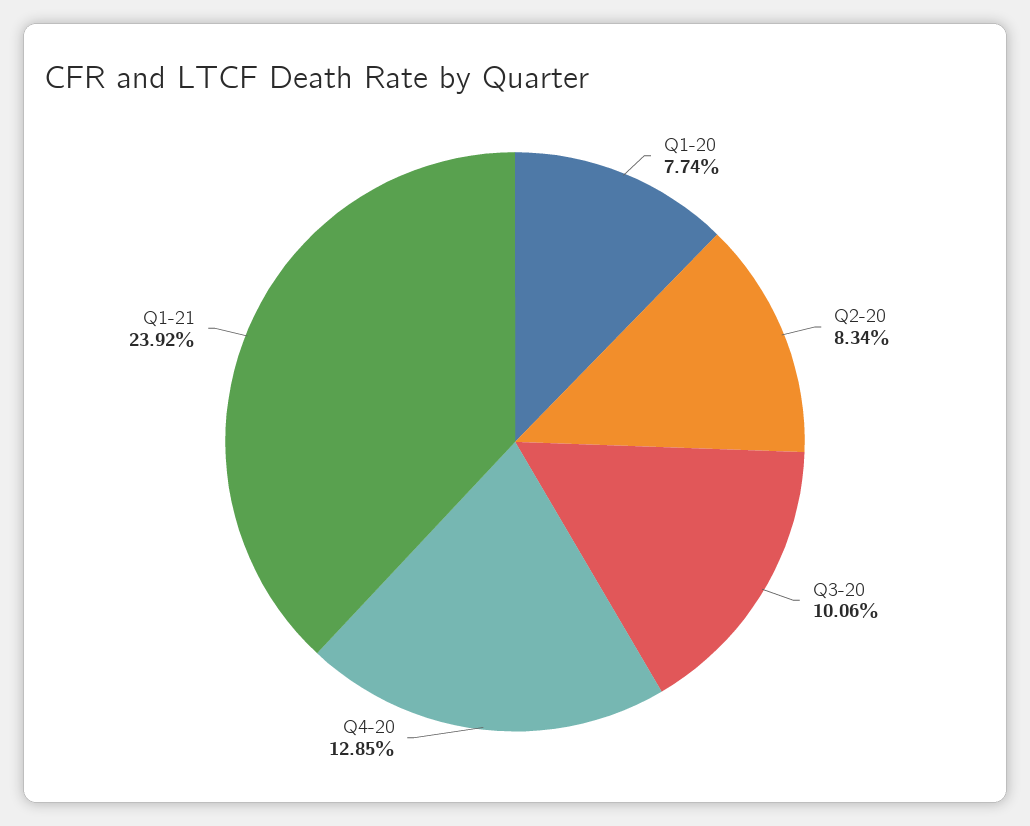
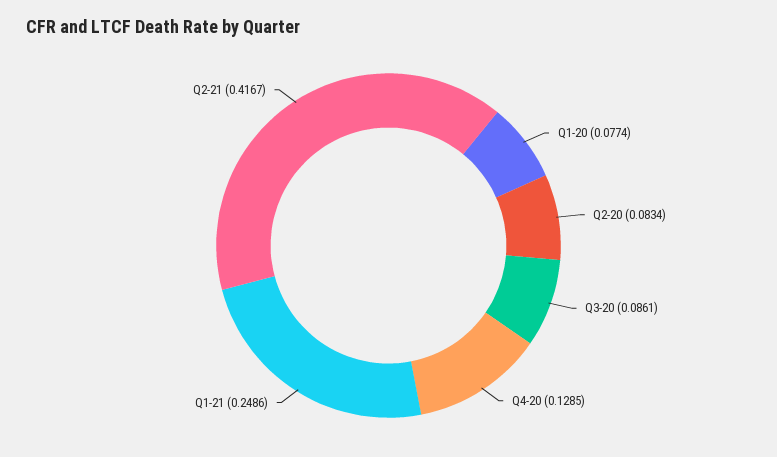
Q3-20: 0.1006 -> 0.0861
Q1-21: 0.2392 -> 0.2486
Q2-21: none -> 0.4167

